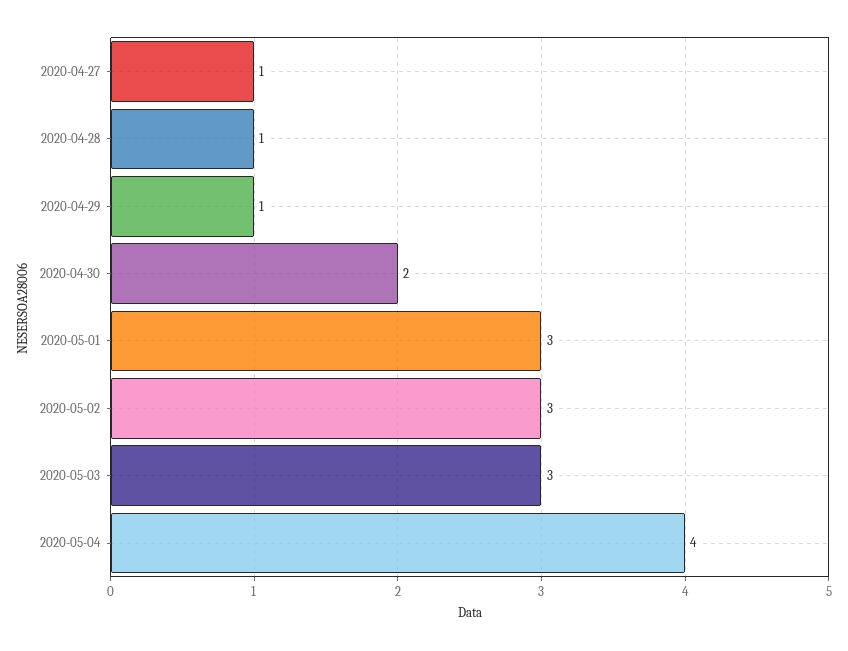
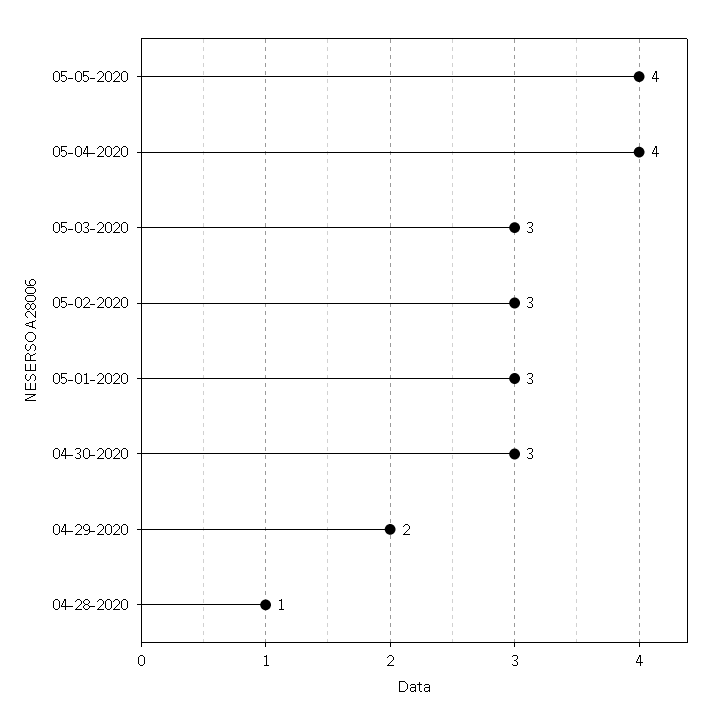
2020-04-27: 1 -> none
2020-04-29: 1 -> 2
2020-04-30: 2 -> 3
05-05-2020: none -> 4

